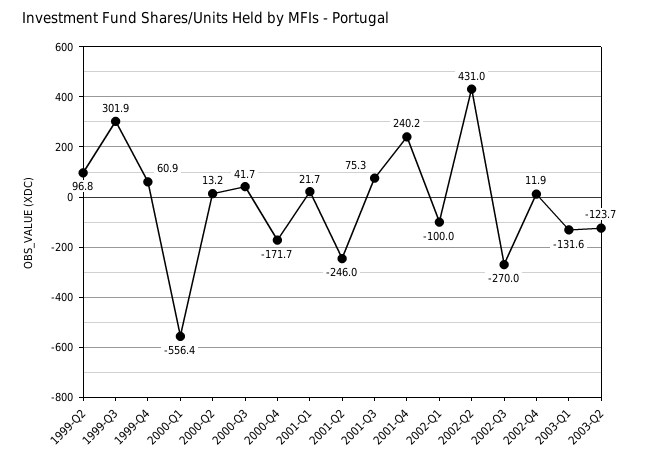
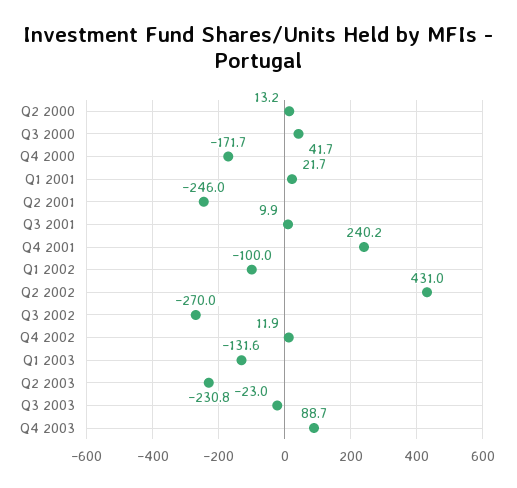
1999-Q2: 96.8 -> none
1999-Q3: 301.9 -> none
1999-Q4: 60.9 -> none
2000-Q1: -556.4 -> none
2001-Q3: 75.3 -> 9.9
2003-Q2: -123.7 -> -230.8
Q3 2003: none -> -23
Q4 2003: none -> 88.7

